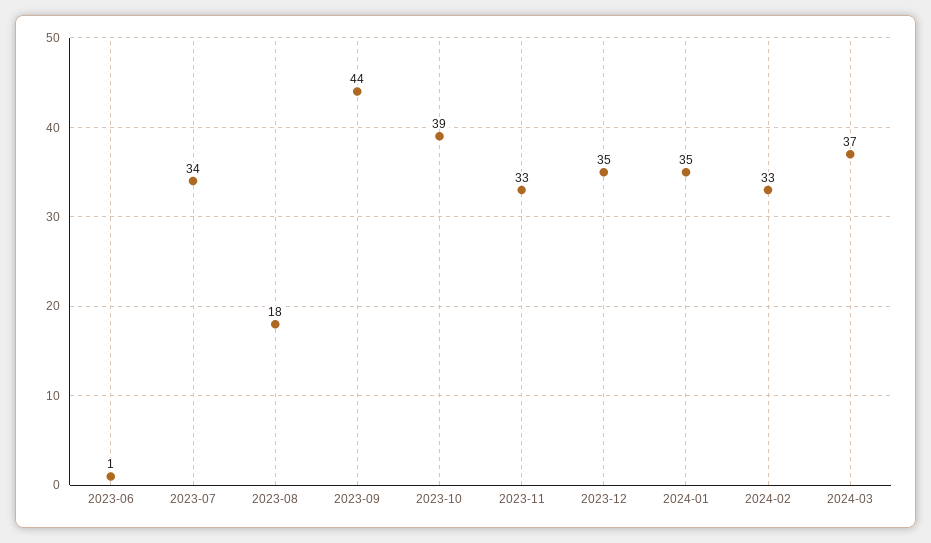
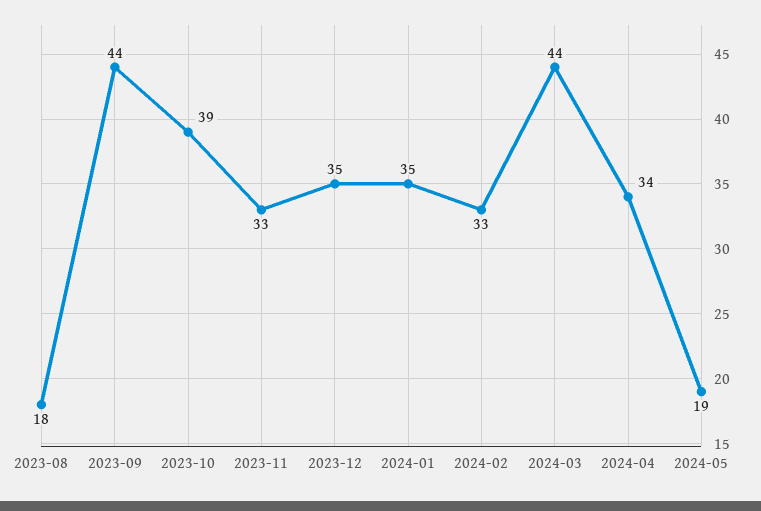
2023-06: 1 -> none
2023-07: 34 -> none
2024-03: 37 -> 44
2024-04: none -> 34
2024-05: none -> 19

